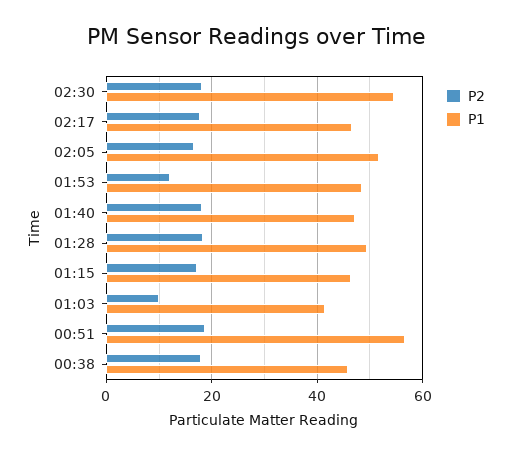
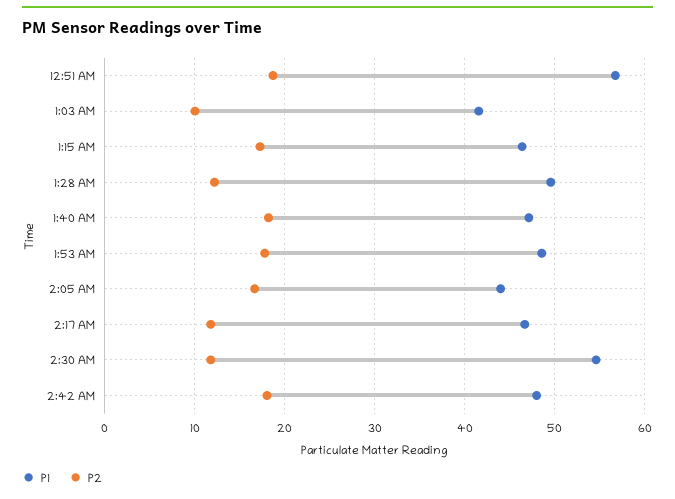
P2, 02:30: 18 -> 12
P2, 02:17: 18 -> 12
P1, 02:05: 52 -> 44
P2, 01:53: 12 -> 18
P2, 01:28: 18 -> 12
P2, 00:38: 18 -> none
P1, 00:38: 46 -> none
P1, 2:42 AM: none -> 48
P2, 2:42 AM: none -> 18

